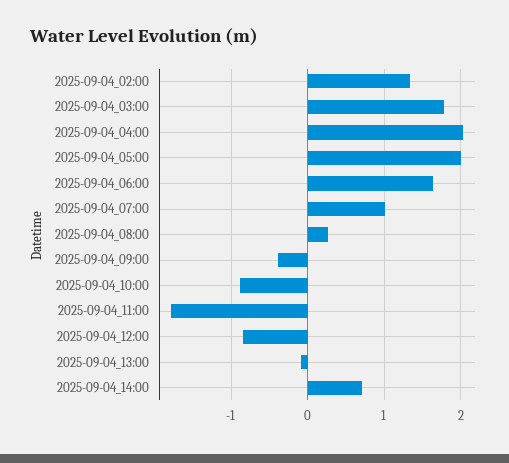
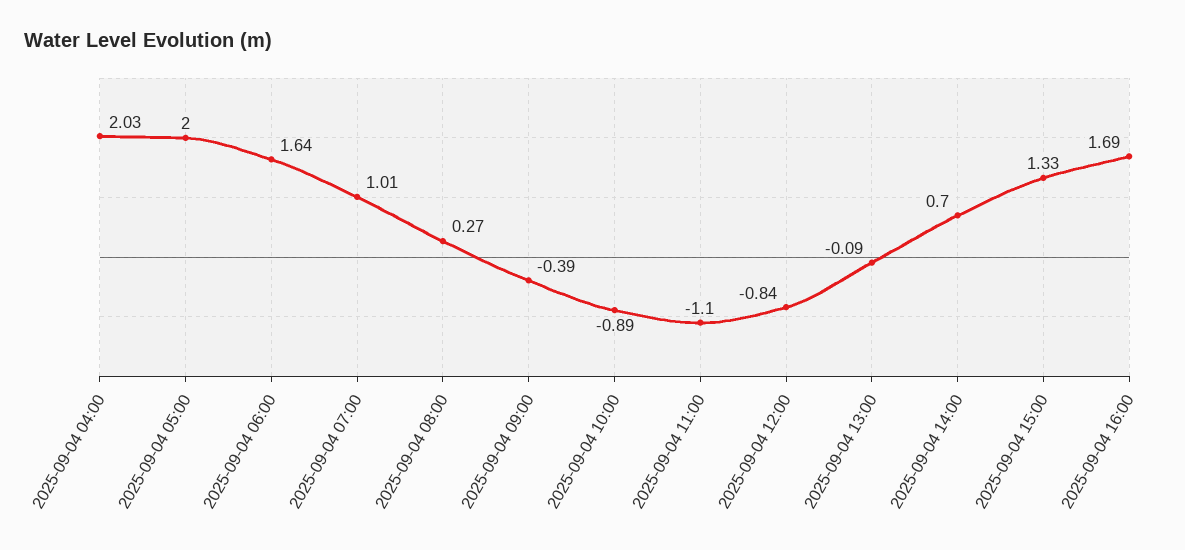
2025-09-04_02:00: 1.3 -> none
2025-09-04_03:00: 1.8 -> none
2025-09-04_11:00: -1.8 -> -1.1
2025-09-04 15:00: none -> 1.33
2025-09-04 16:00: none -> 1.69

